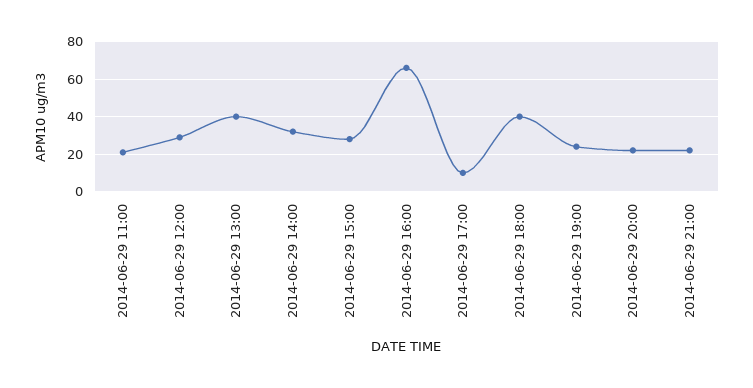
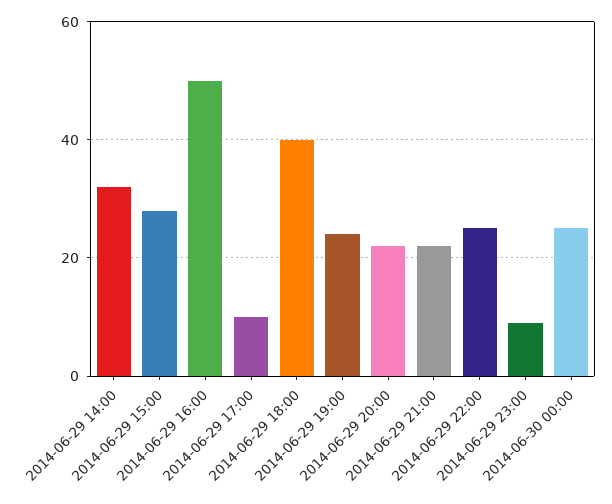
2014-06-29 11:00: 20 -> none
2014-06-29 12:00: 30 -> none
2014-06-29 13:00: 40 -> none
2014-06-29 16:00: 65 -> 50
2014-06-29 22:00: none -> 25
2014-06-29 23:00: none -> 10
2014-06-30 00:00: none -> 25

